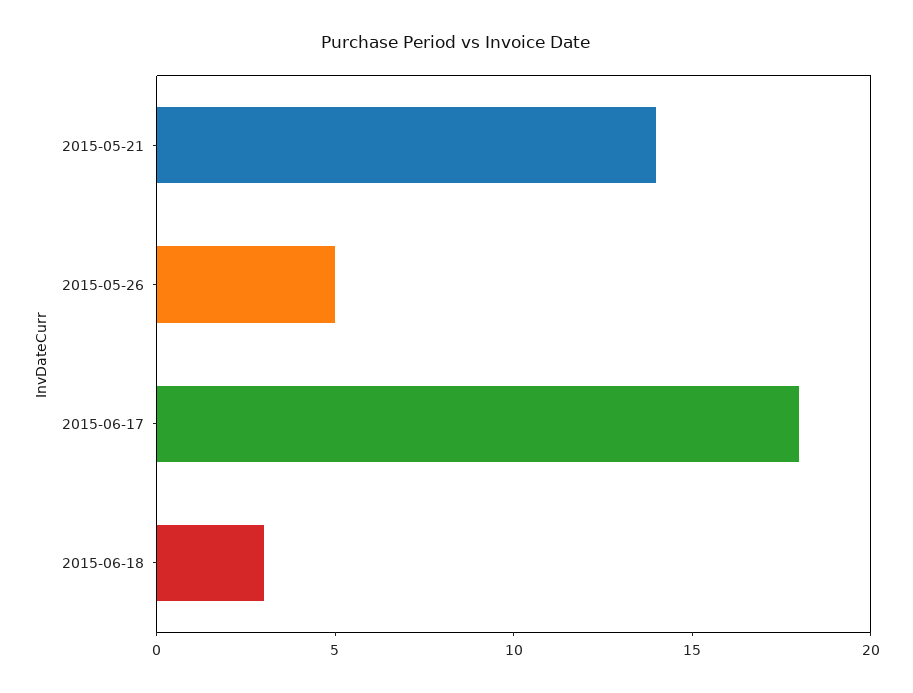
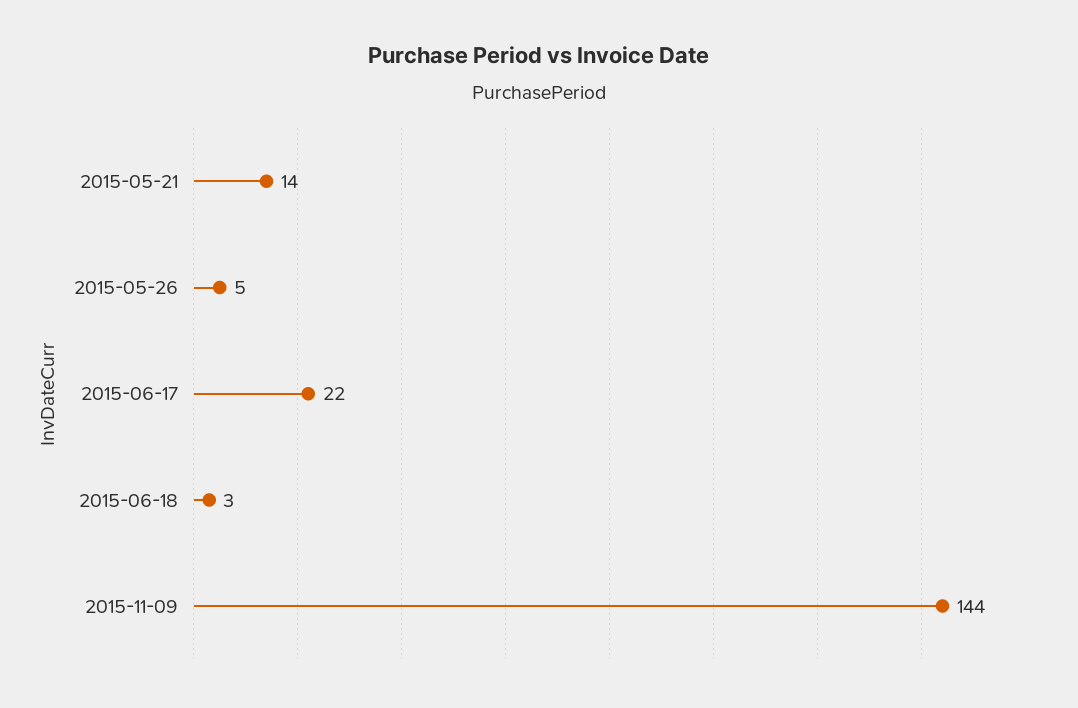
2015-06-17: 18 -> 22
2015-11-09: none -> 144

